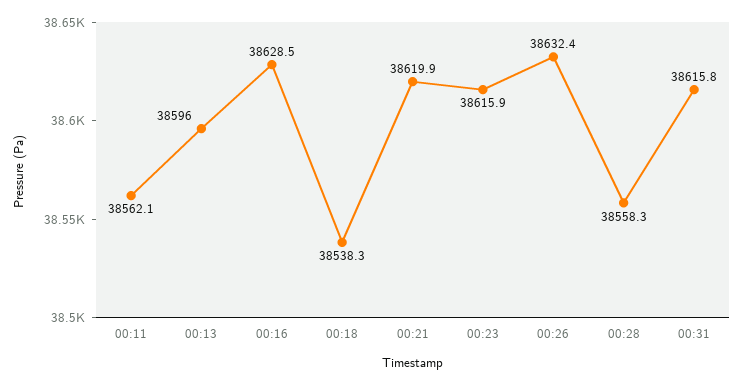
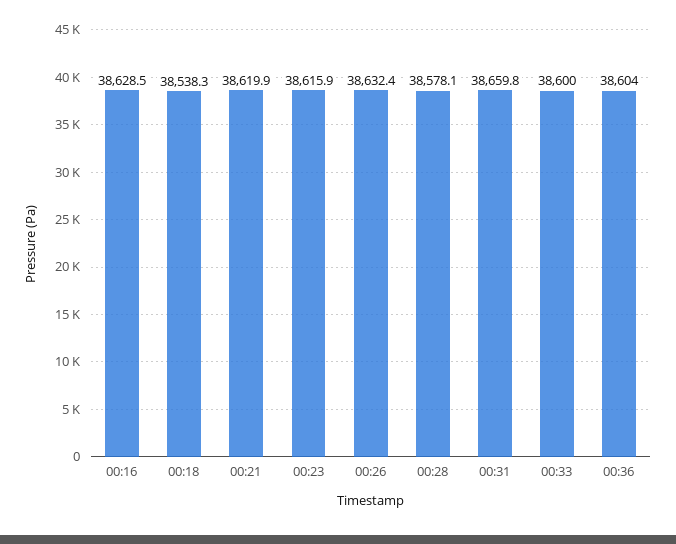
00:11: 38562.1 -> none
00:13: 38596 -> none
00:28: 38558.3 -> 38578.1
00:31: 38615.8 -> 38659.8
00:33: none -> 38600
00:36: none -> 38604

